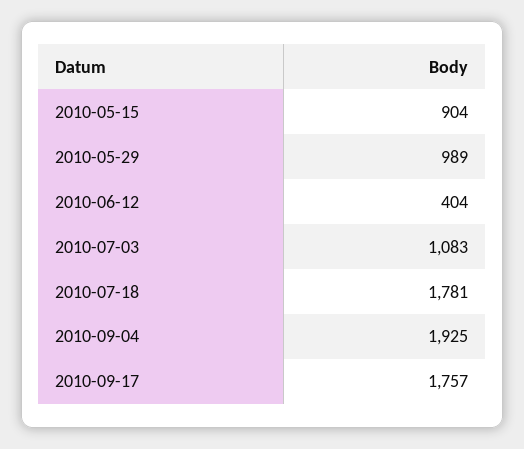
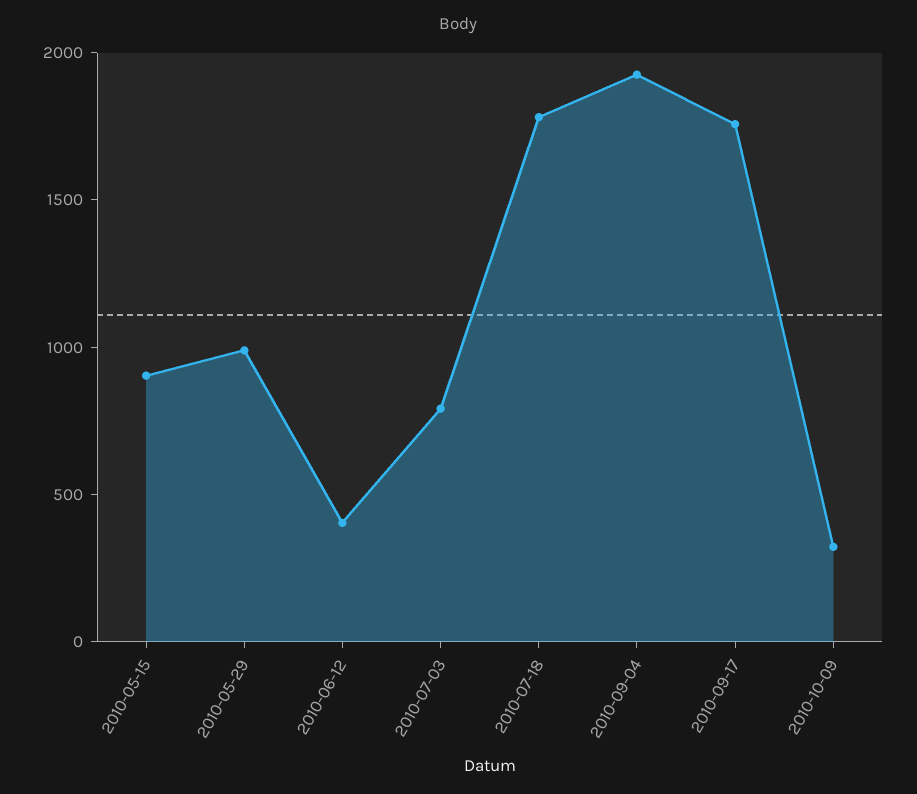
2010-07-03: 1083 -> 800
2010-10-09: none -> 300

